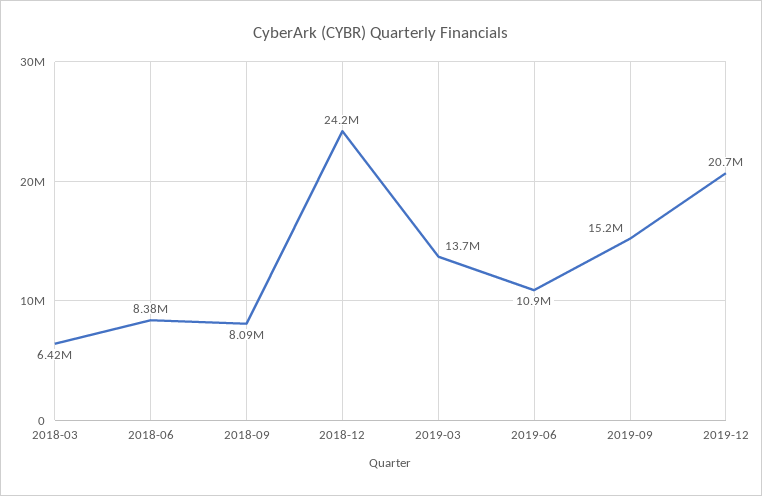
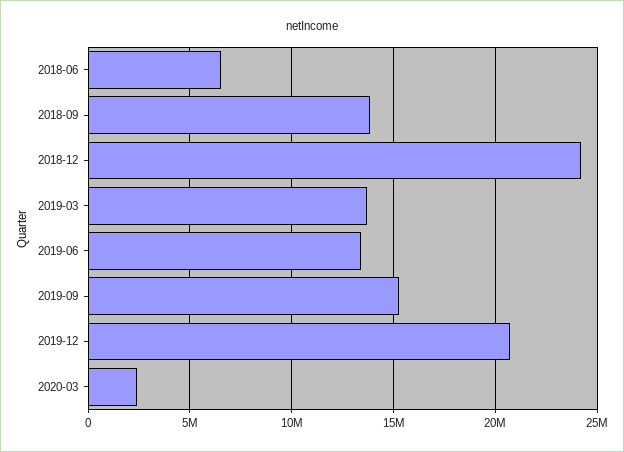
2018-03: 6420000 -> none
2018-06: 8380000 -> 6500000
2018-09: 8090000 -> 14000000
2019-06: 10900000 -> 13500000
2020-03: none -> 2500000

